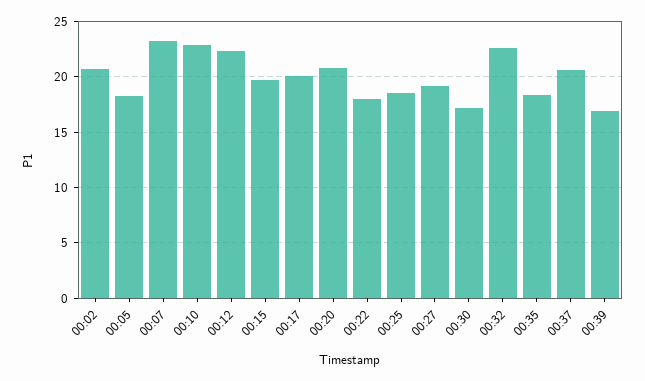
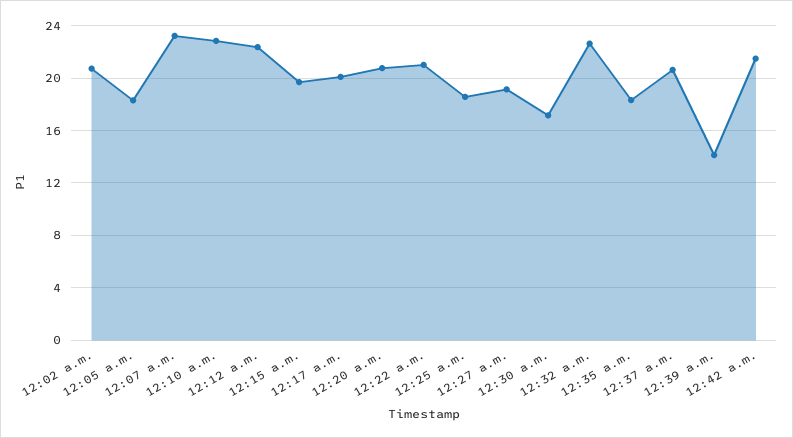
00:22: 18 -> 21
00:39: 17 -> 14
12:42 a.m.: none -> 21.5

